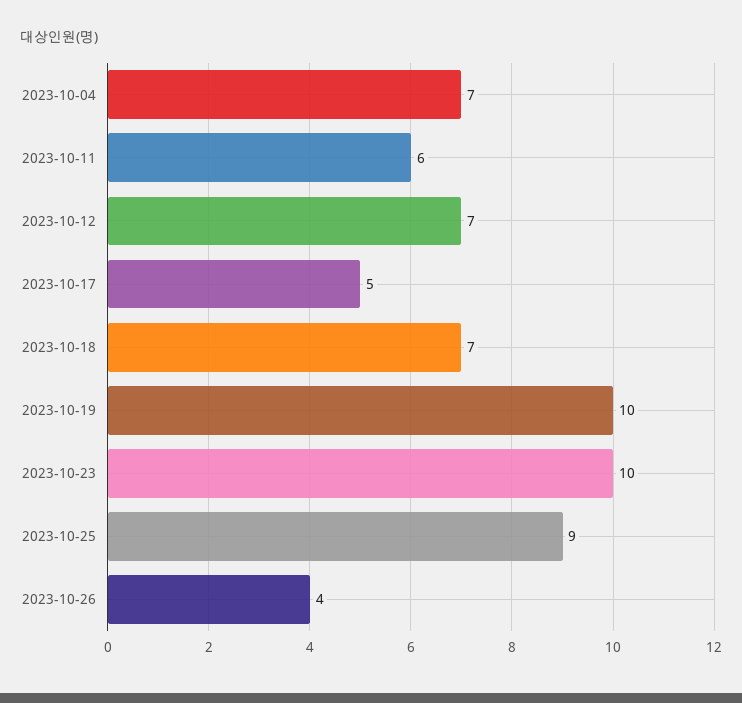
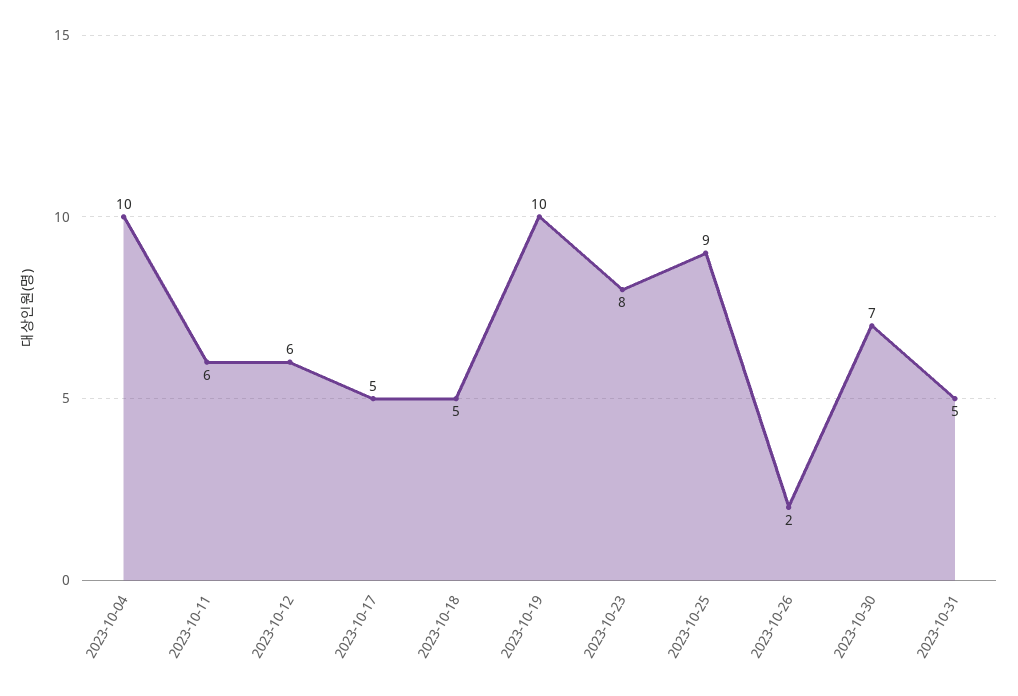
2023-10-04: 7 -> 10
2023-10-12: 7 -> 6
2023-10-18: 7 -> 5
2023-10-23: 10 -> 8
2023-10-26: 4 -> 2
2023-10-30: none -> 7
2023-10-31: none -> 5

